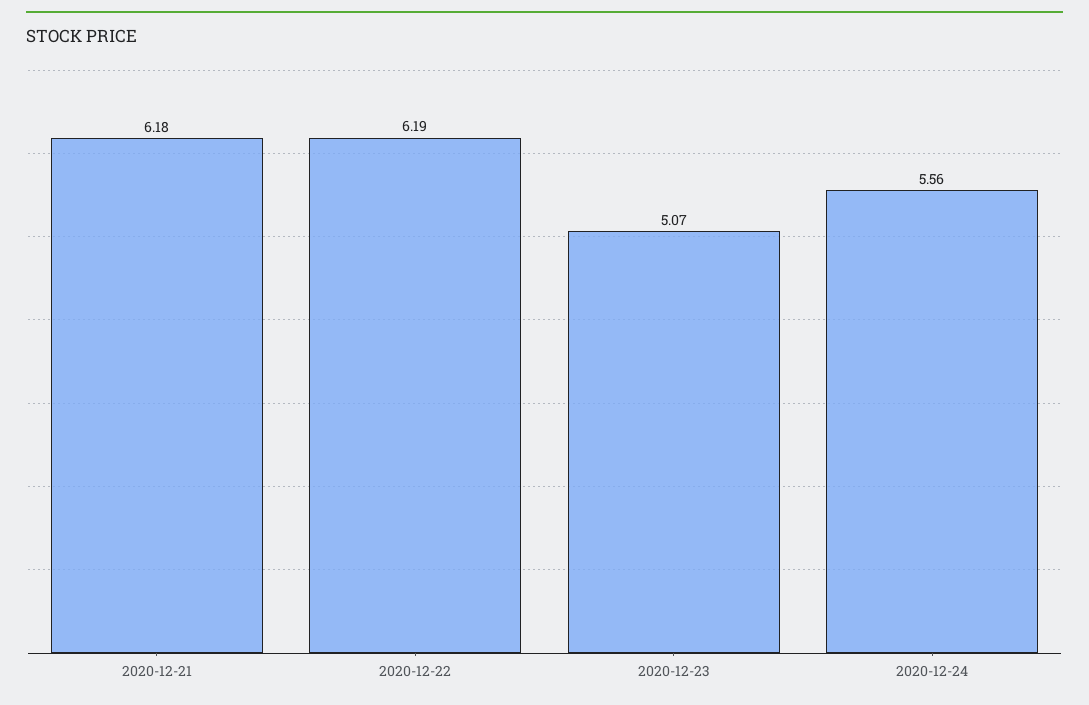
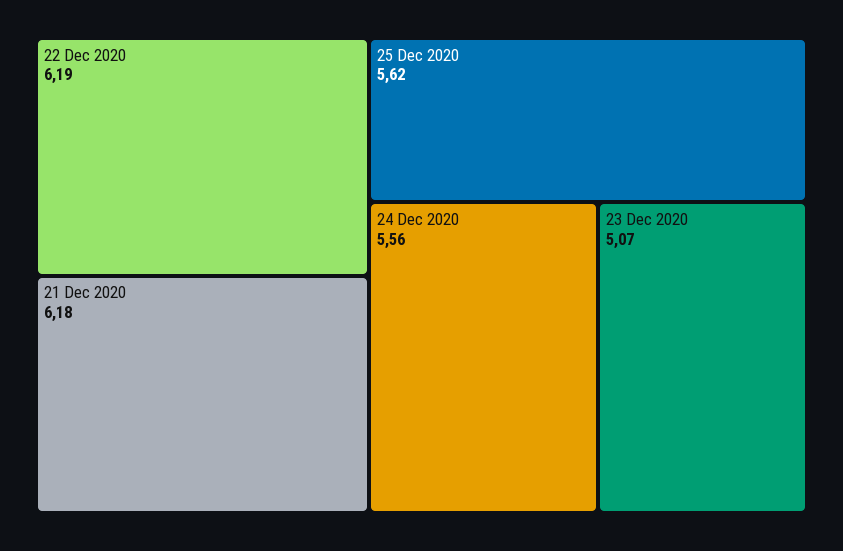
25 Dec 2020: none -> 5.62

